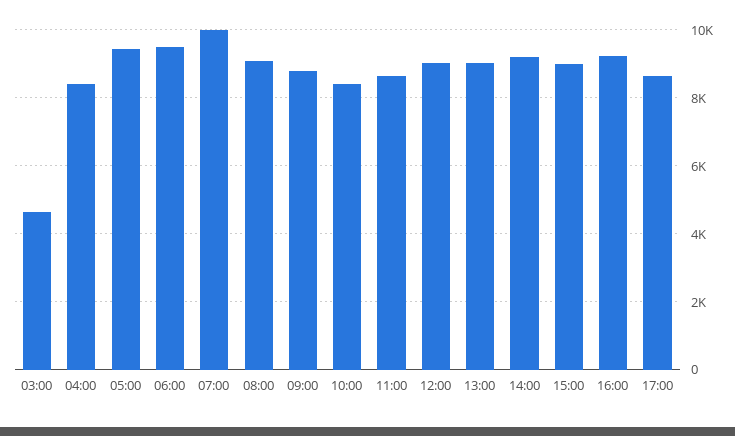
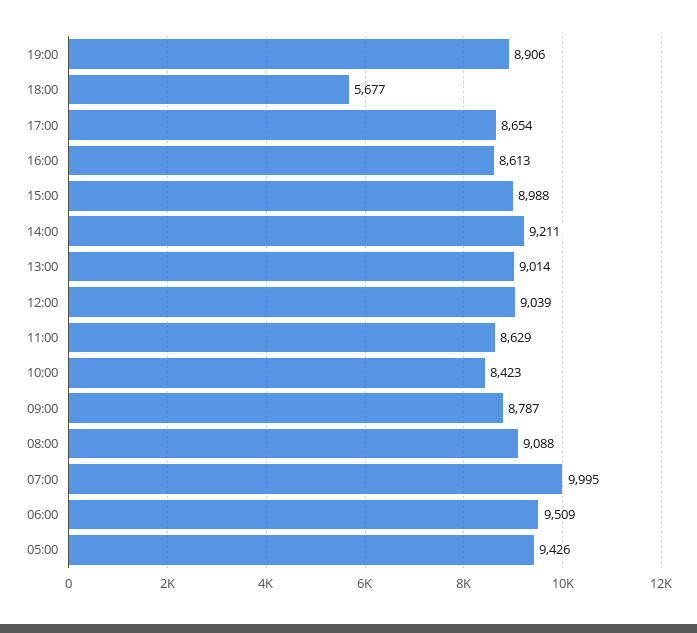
03:00: 4600 -> none
04:00: 8400 -> none
16:00: 9200 -> 8613
19:00: none -> 8906
18:00: none -> 5677

